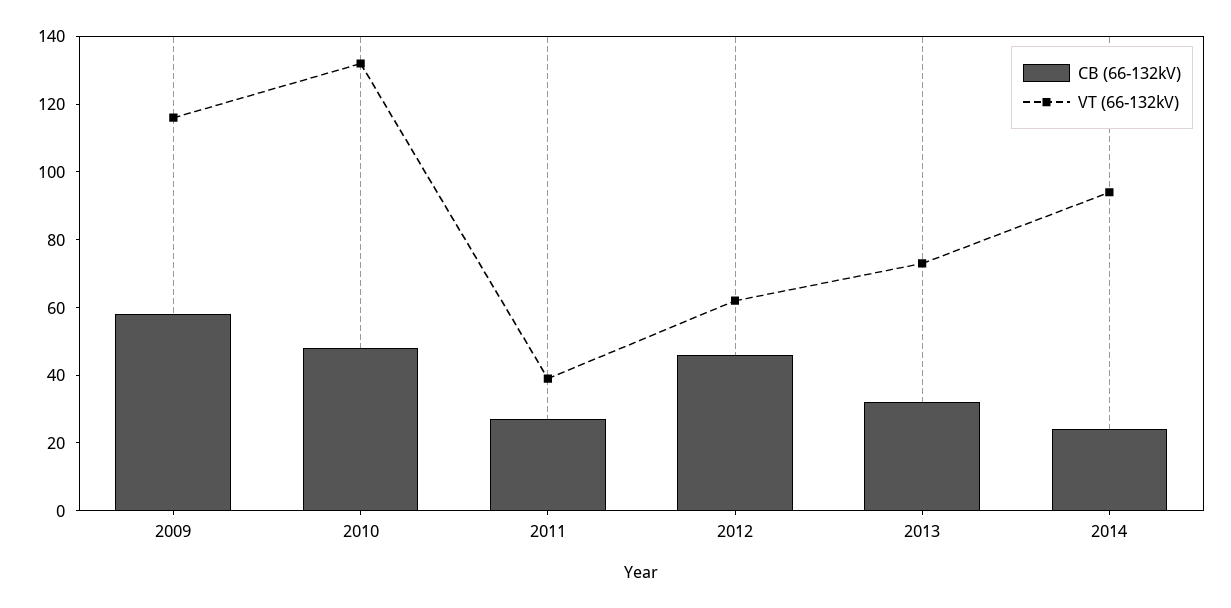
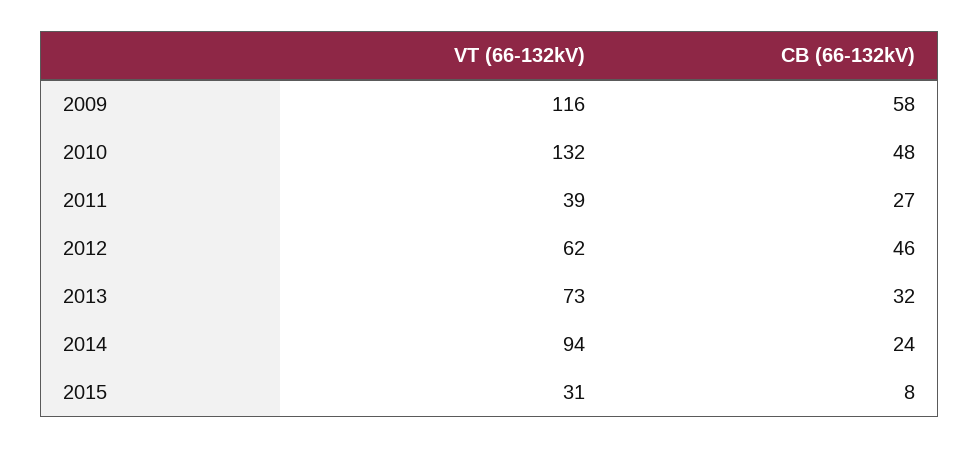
VT (66-132kV), 2015: none -> 31
CB (66-132kV), 2015: none -> 8

